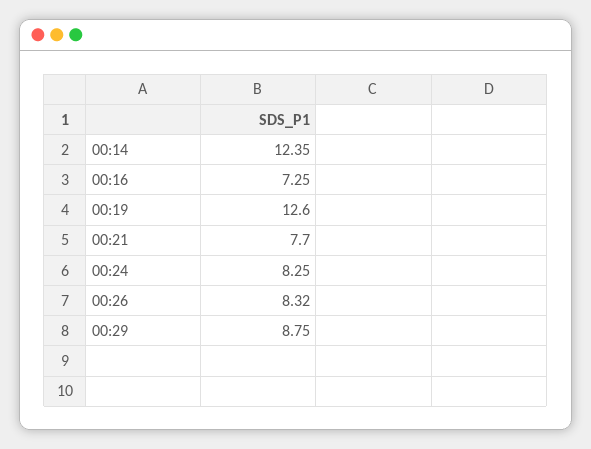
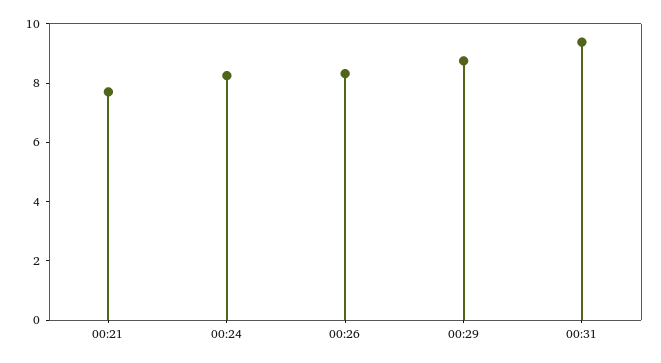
00:14: 12.35 -> none
00:16: 7.25 -> none
00:19: 12.6 -> none
00:31: none -> 9.5

